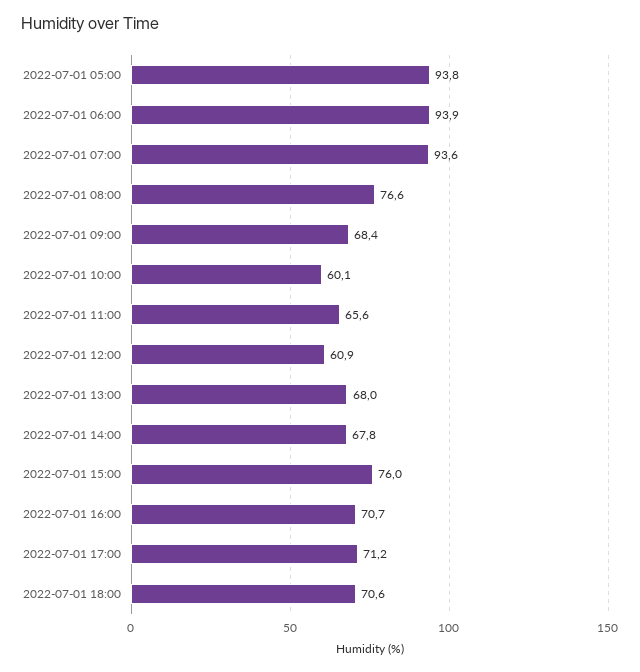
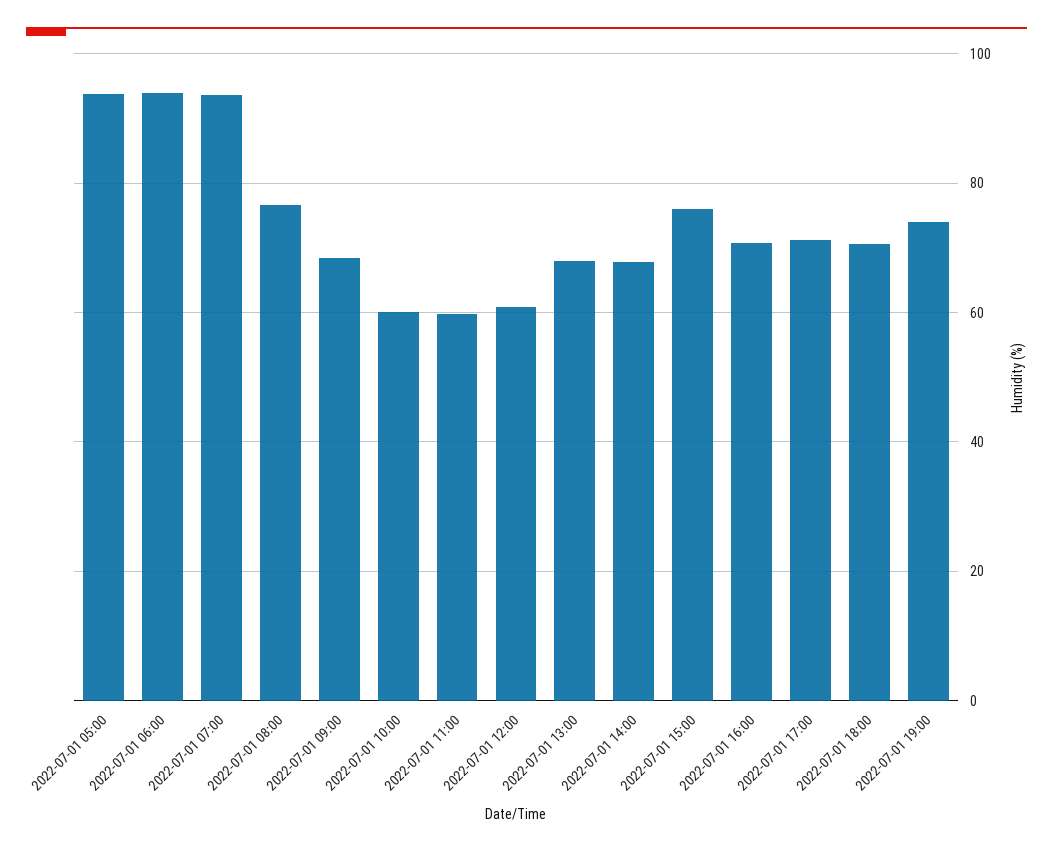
2022-07-01 11:00: 65.6 -> 60
2022-07-01 19:00: none -> 74

